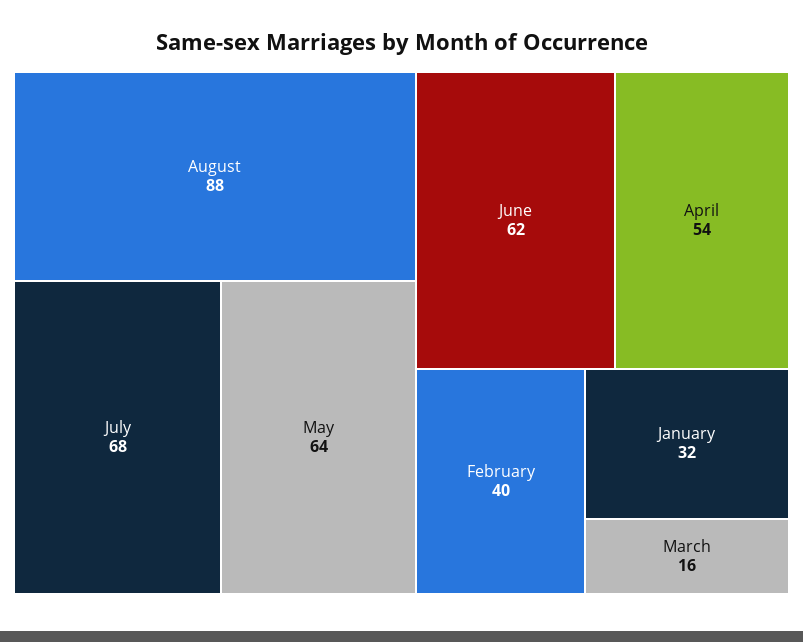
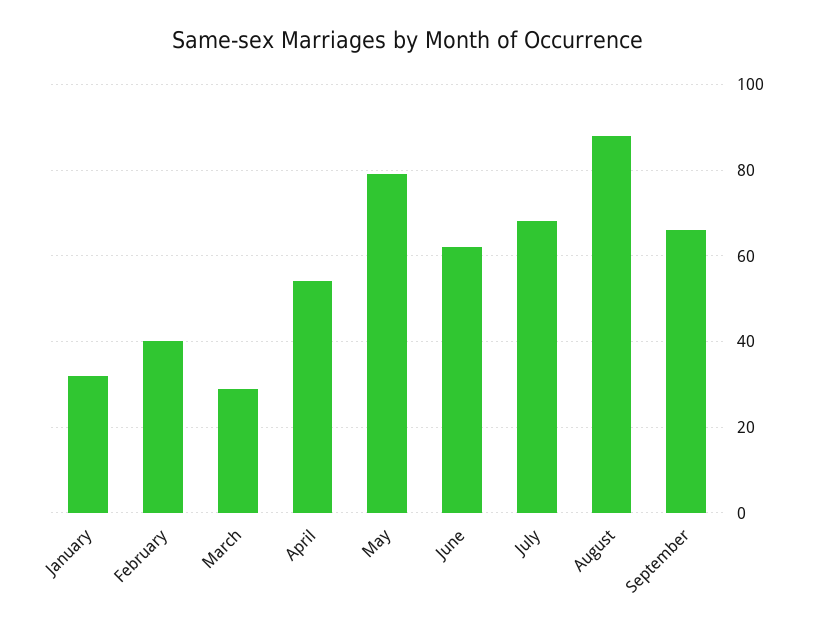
May: 64 -> 80
March: 16 -> 30
September: none -> 65

